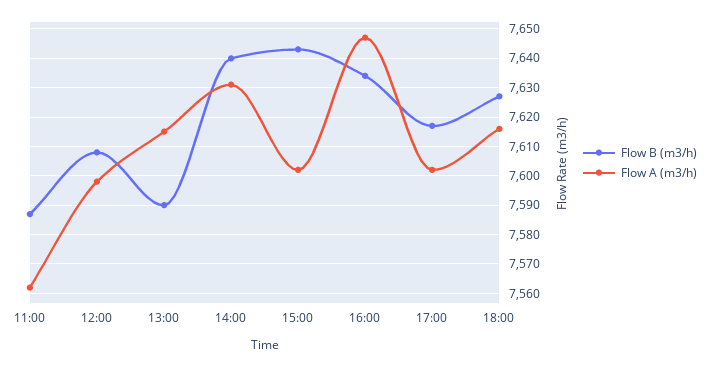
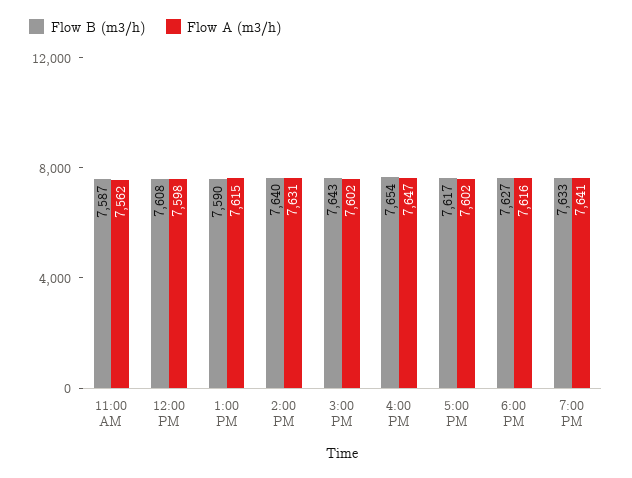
Flow B (m3/h), 16:00: 7635 -> 7654
Flow B (m3/h), 7:00 PM: none -> 7633
Flow A (m3/h), 7:00 PM: none -> 7641

